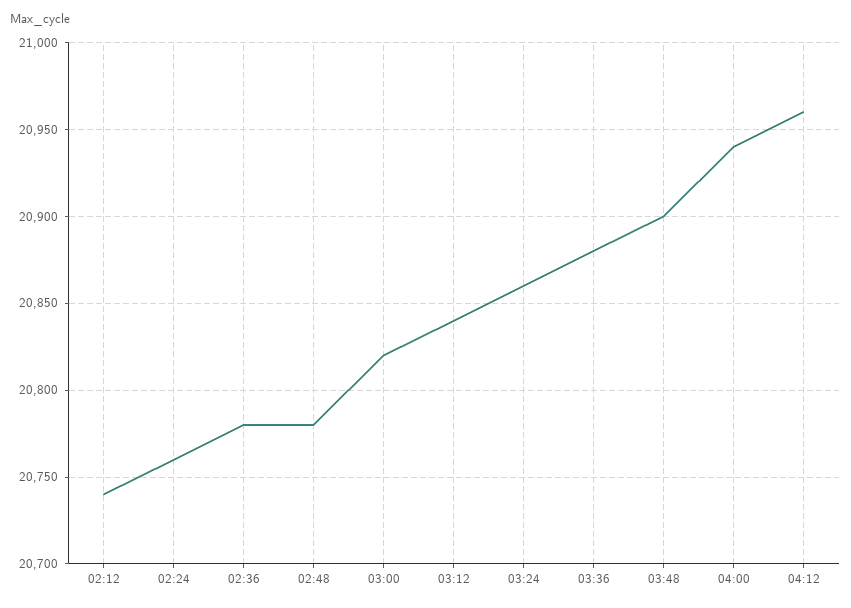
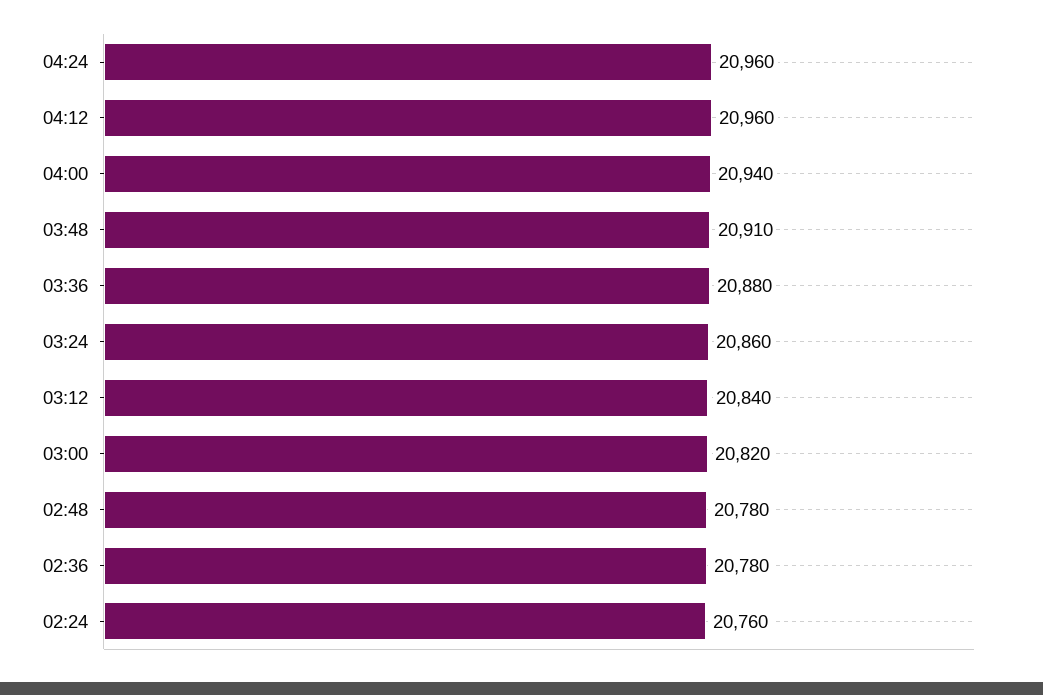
02:12: 20740 -> none
03:48: 20900 -> 20910
04:24: none -> 20960

